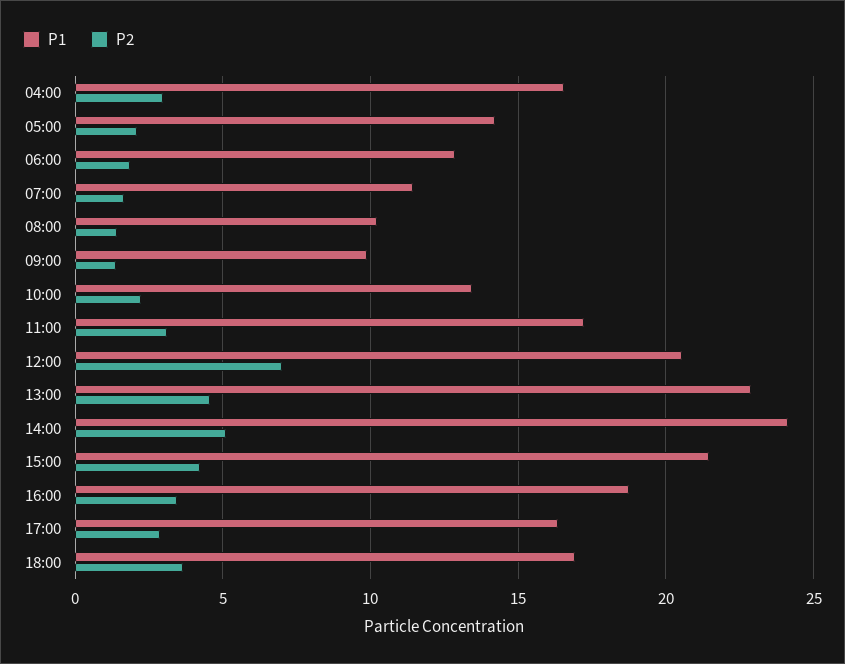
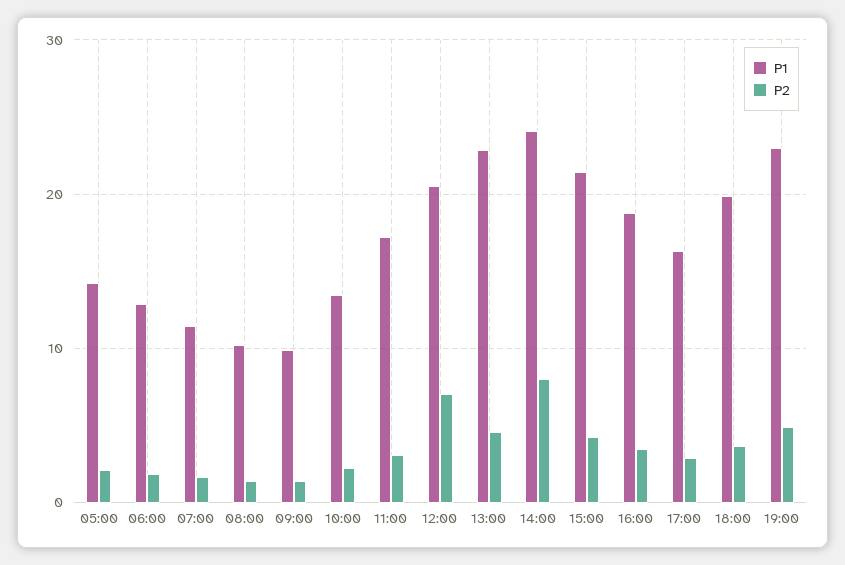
P1, 04:00: 16.5 -> none
P2, 04:00: 3 -> none
P2, 14:00: 5 -> 8
P1, 18:00: 17 -> 20
P1, 19:00: none -> 23
P2, 19:00: none -> 5

